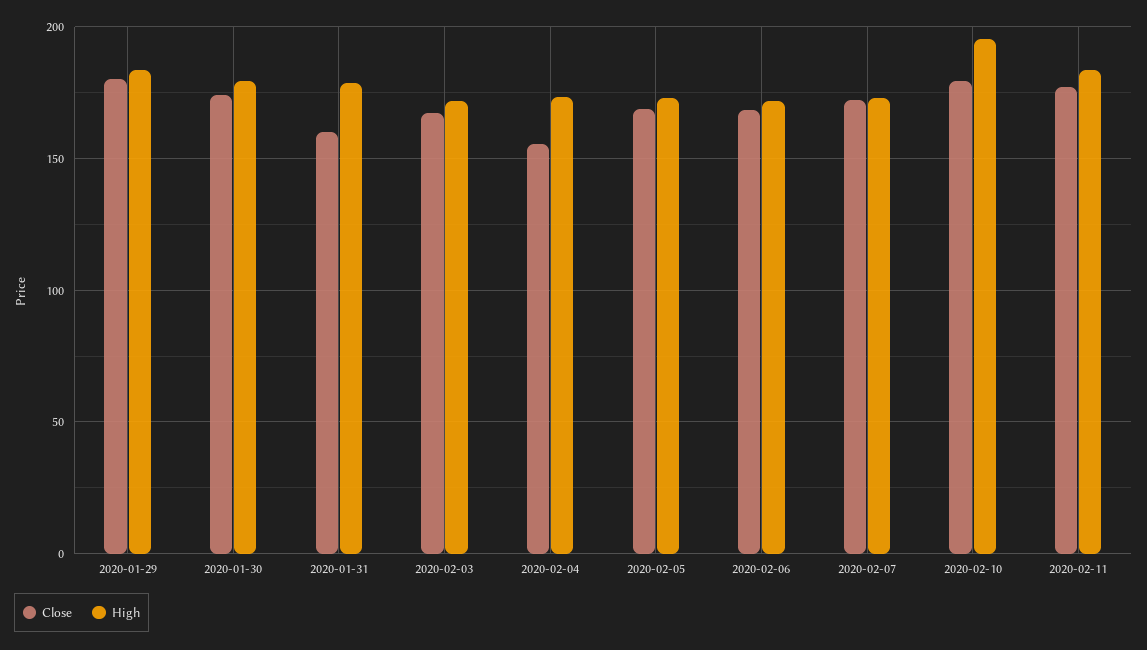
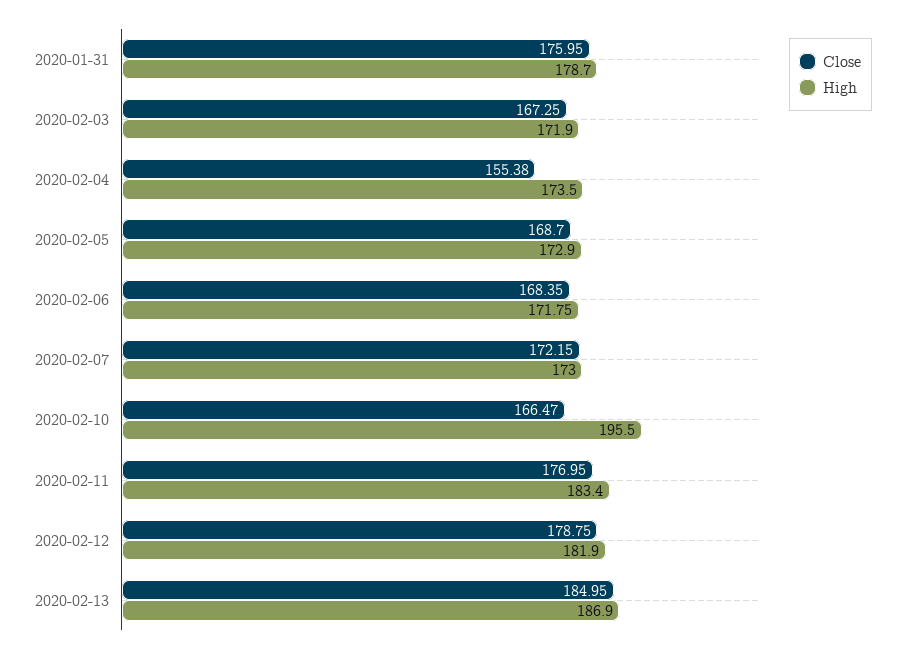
Close, 2020-01-29: 180 -> none
High, 2020-01-29: 185 -> none
Close, 2020-01-30: 175 -> none
High, 2020-01-30: 180 -> none
Close, 2020-01-31: 160 -> 175.95
Close, 2020-02-10: 180 -> 166.47
Close, 2020-02-12: none -> 178.75
High, 2020-02-12: none -> 181.9
Close, 2020-02-13: none -> 184.95
High, 2020-02-13: none -> 186.9

